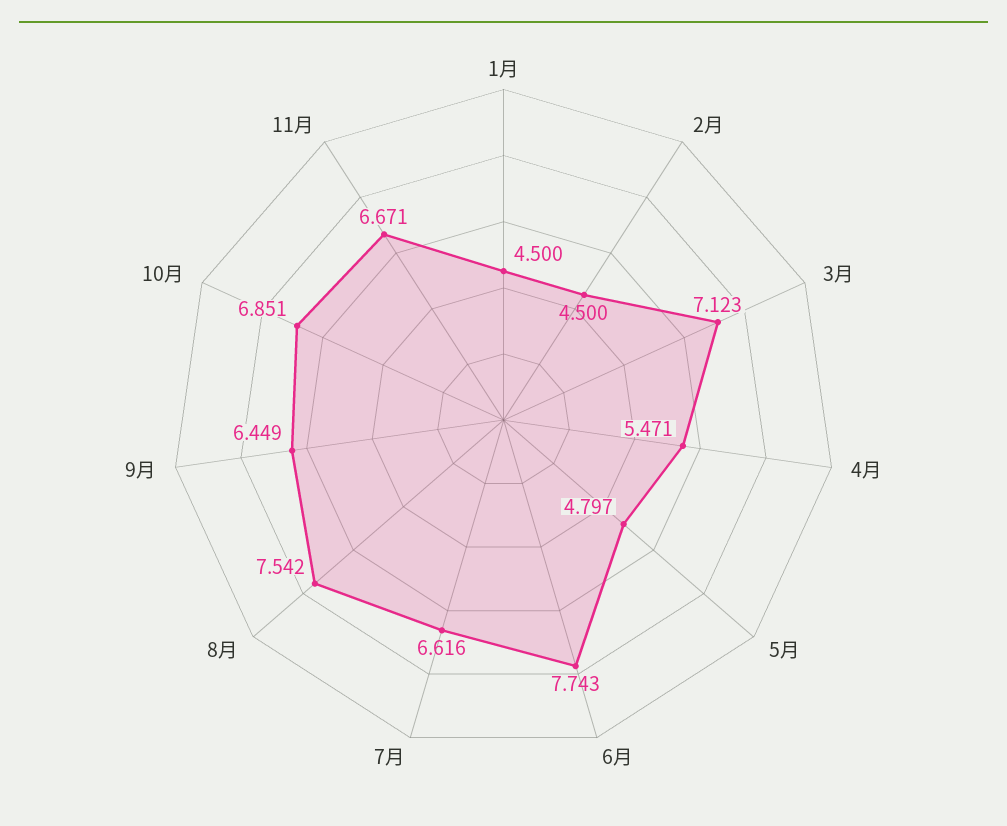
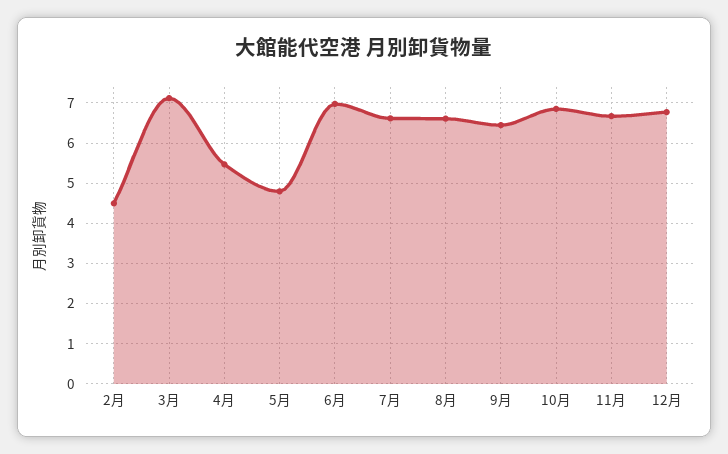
1月: 4.5 -> none
6月: 7.743 -> 7
8月: 7.542 -> 6.6
12月: none -> 6.8

